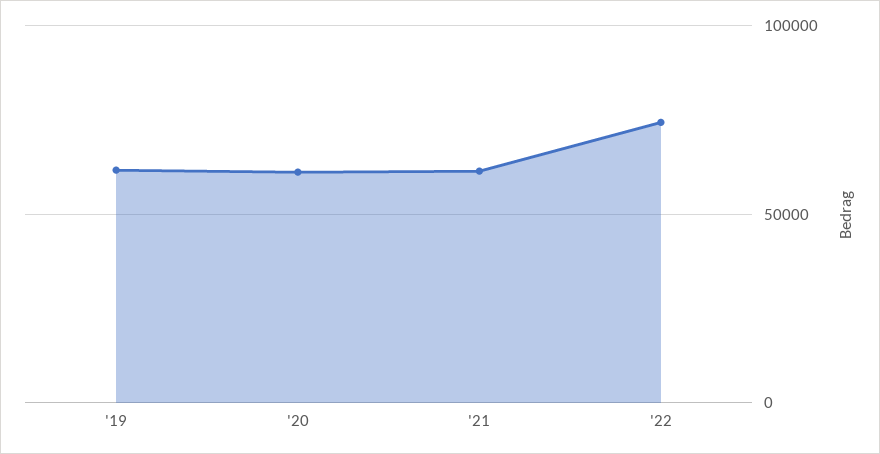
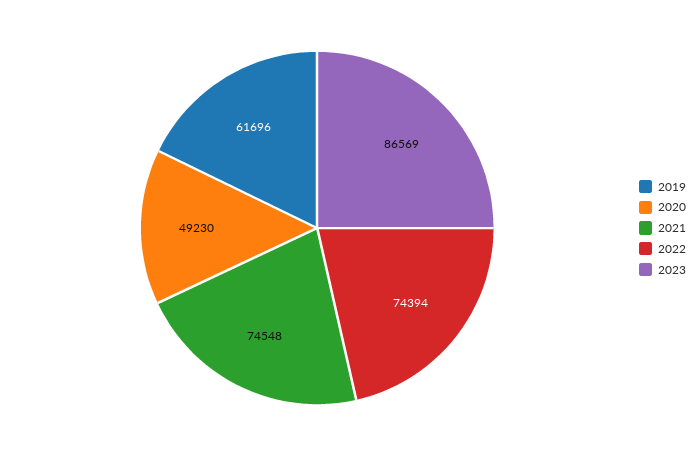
'20: 60000 -> 49230
'21: 60000 -> 74548
2023: none -> 86569

